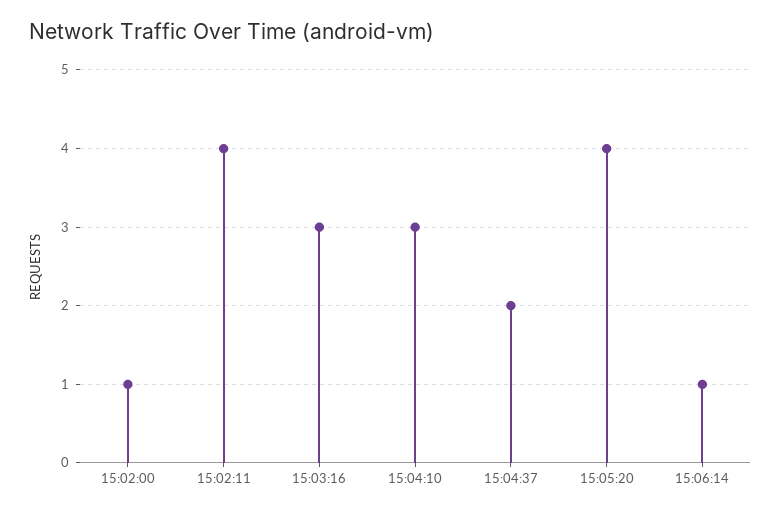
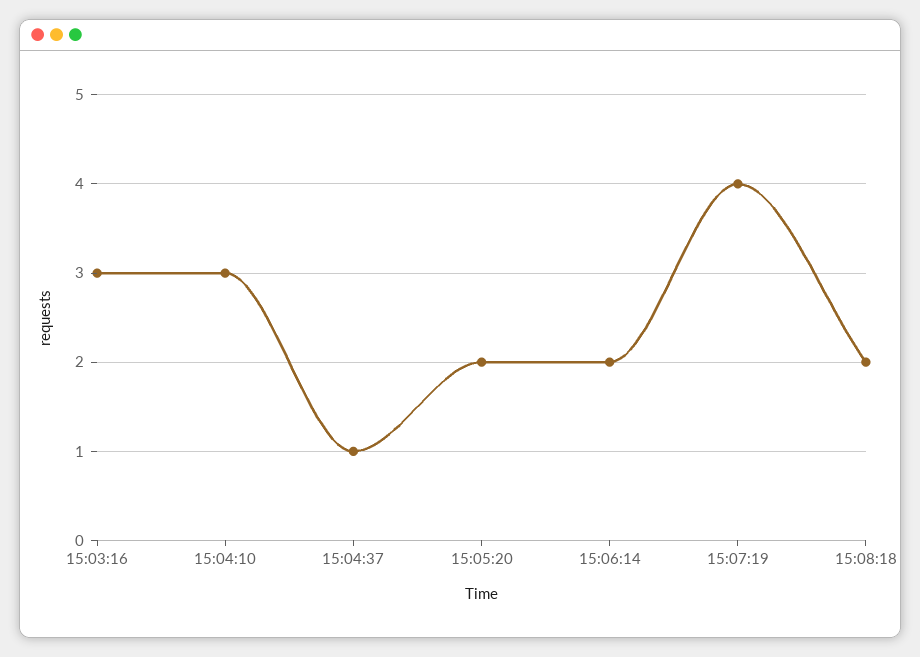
15:02:00: 1 -> none
15:02:11: 4 -> none
15:04:37: 2 -> 1
15:05:20: 4 -> 2
15:06:14: 1 -> 2
15:07:19: none -> 4
15:08:18: none -> 2

